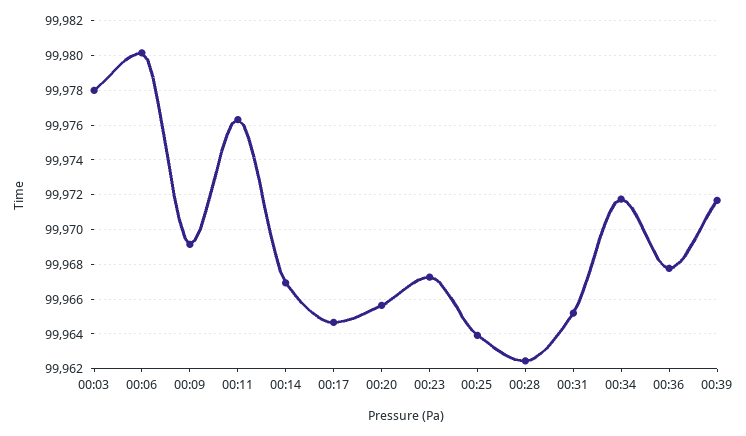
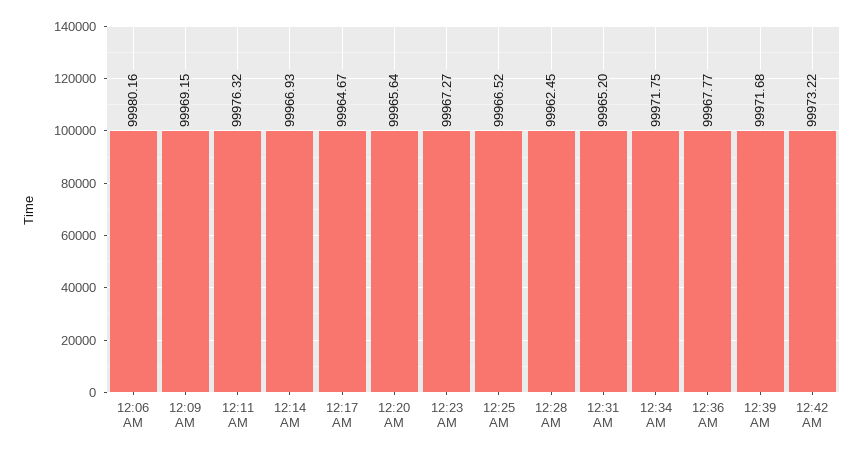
00:03: 99978 -> none
00:25: 99964 -> 99966.52
12:42 AM: none -> 99973.22

